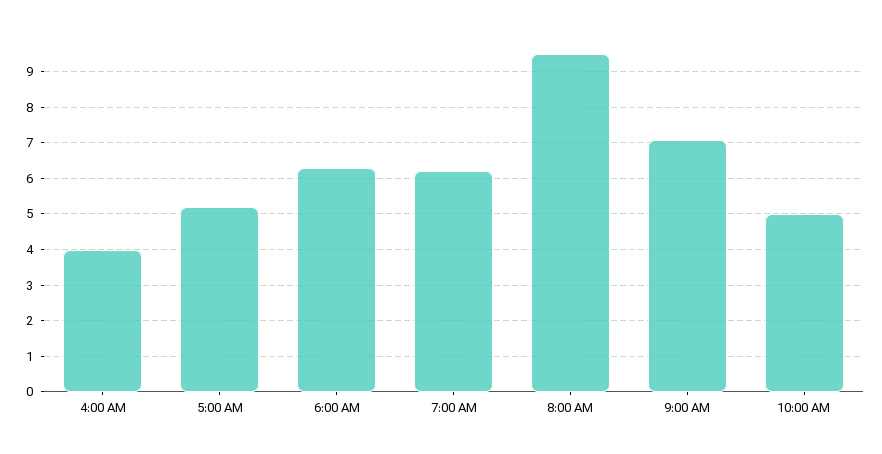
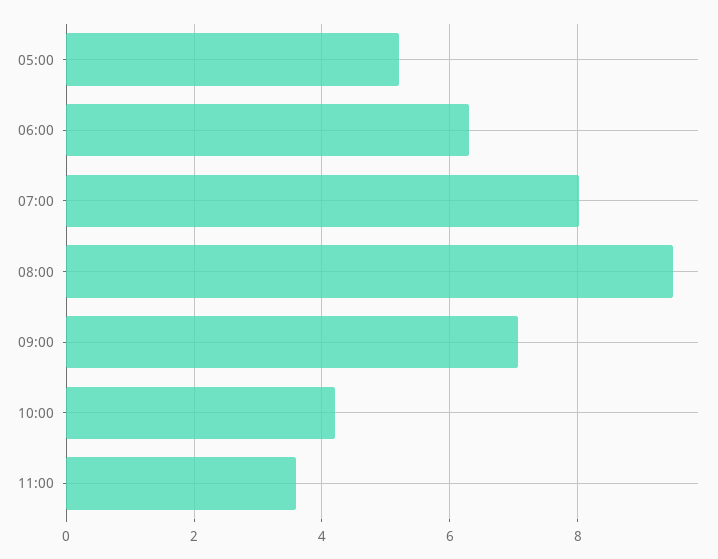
4:00 AM: 4 -> none
7:00 AM: 6.2 -> 8
10:00 AM: 5 -> 4.2
11:00: none -> 3.6

